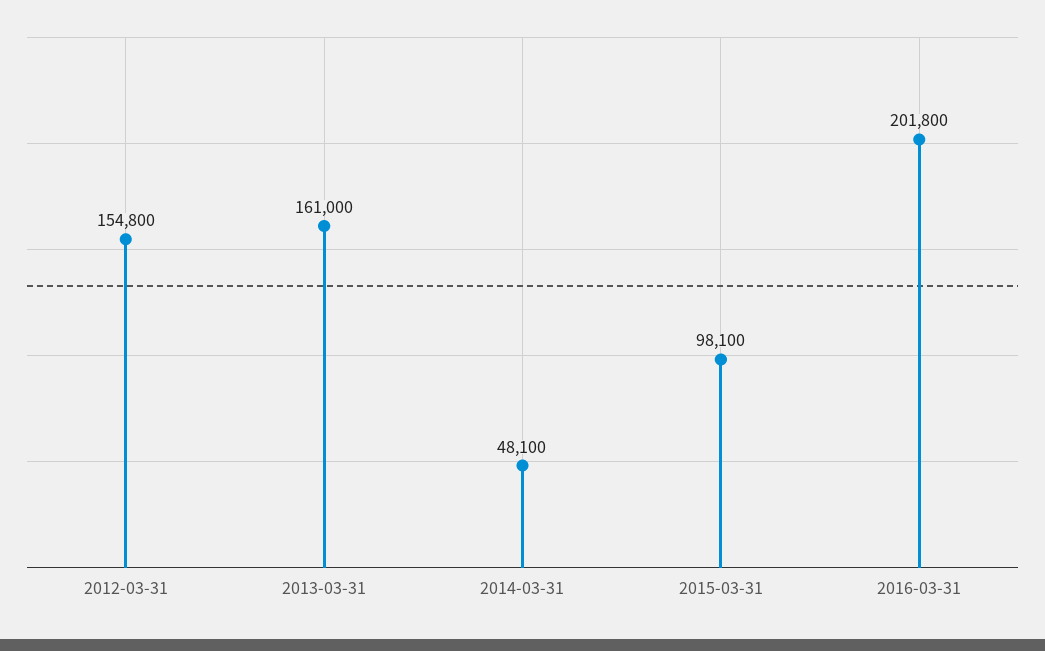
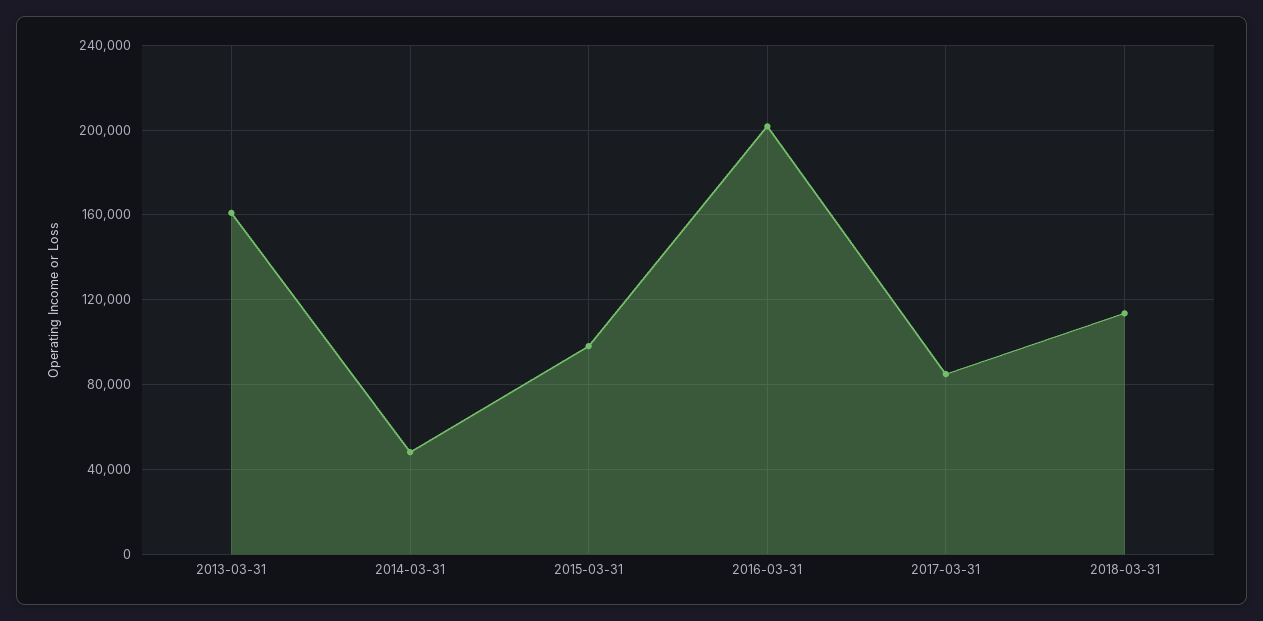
2012-03-31: 154800 -> none
2017-03-31: none -> 85000
2018-03-31: none -> 115000

